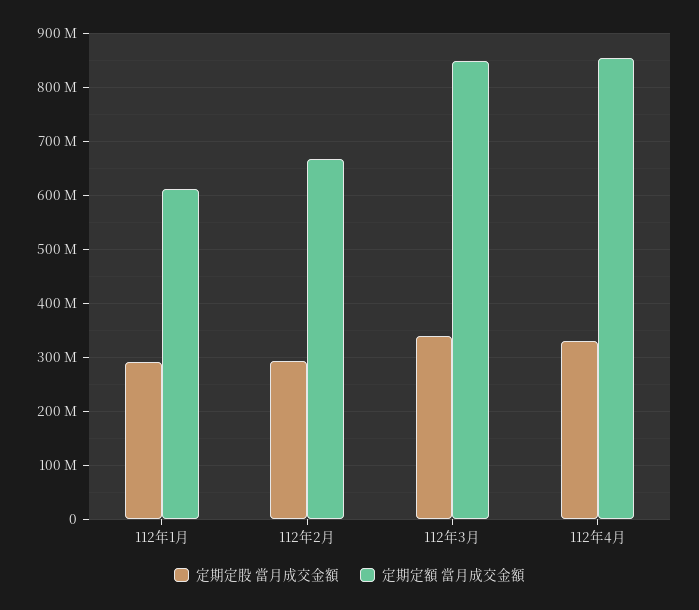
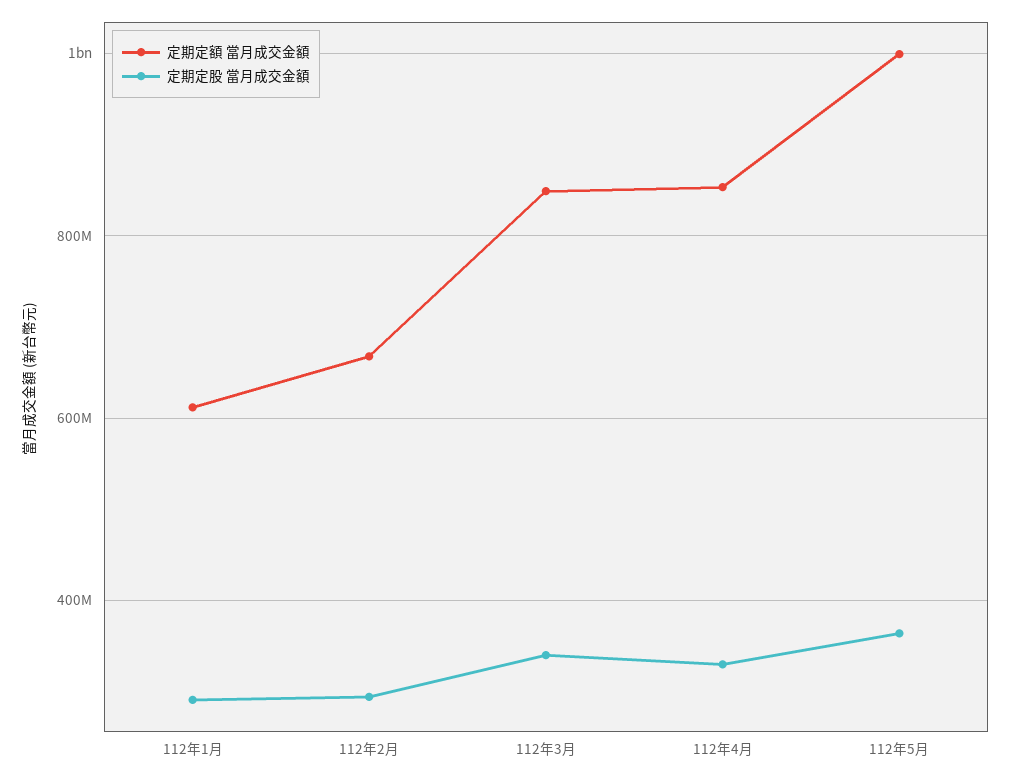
定期定額 當月成交金額, 112年5月: none -> 1000000000
定期定股 當月成交金額, 112年5月: none -> 360000000

